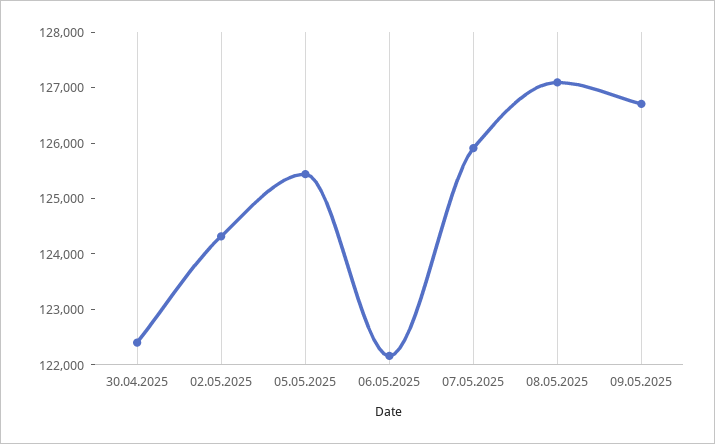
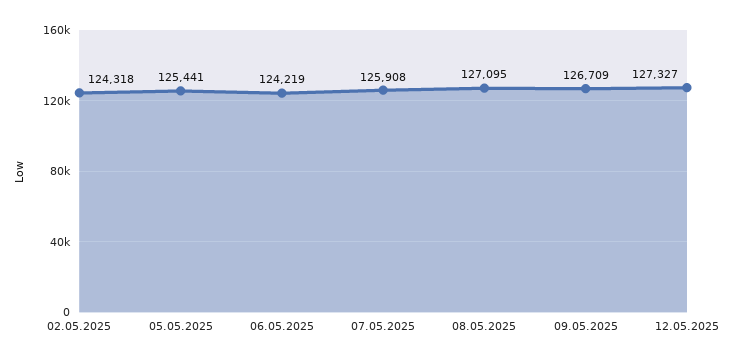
30.04.2025: 122400 -> none
06.05.2025: 122200 -> 124219
12.05.2025: none -> 127327

